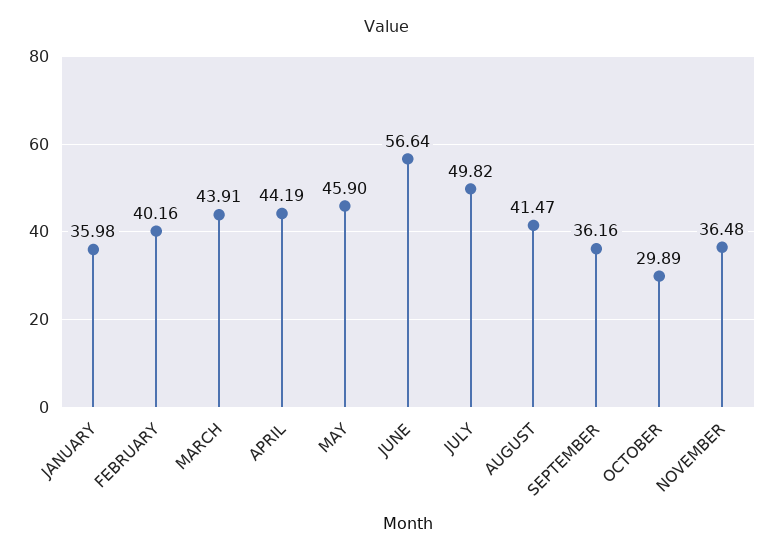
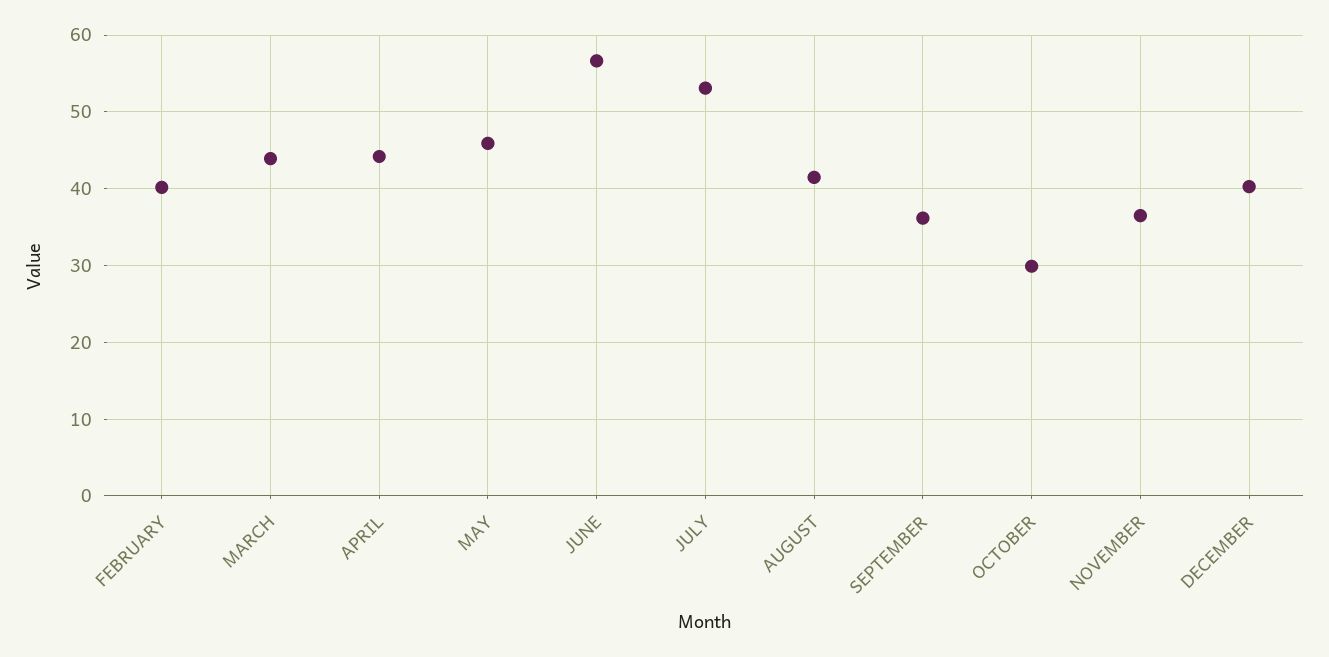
JANUARY: 35.98 -> none
JULY: 49.82 -> 53
DECEMBER: none -> 40

